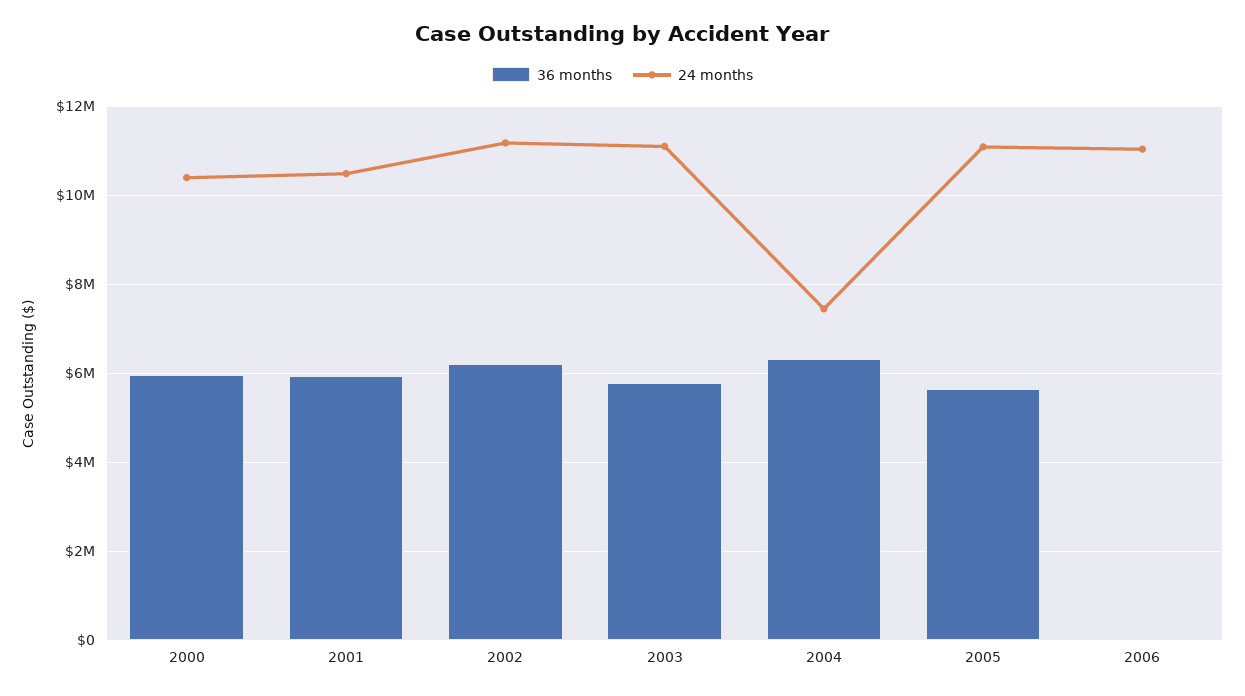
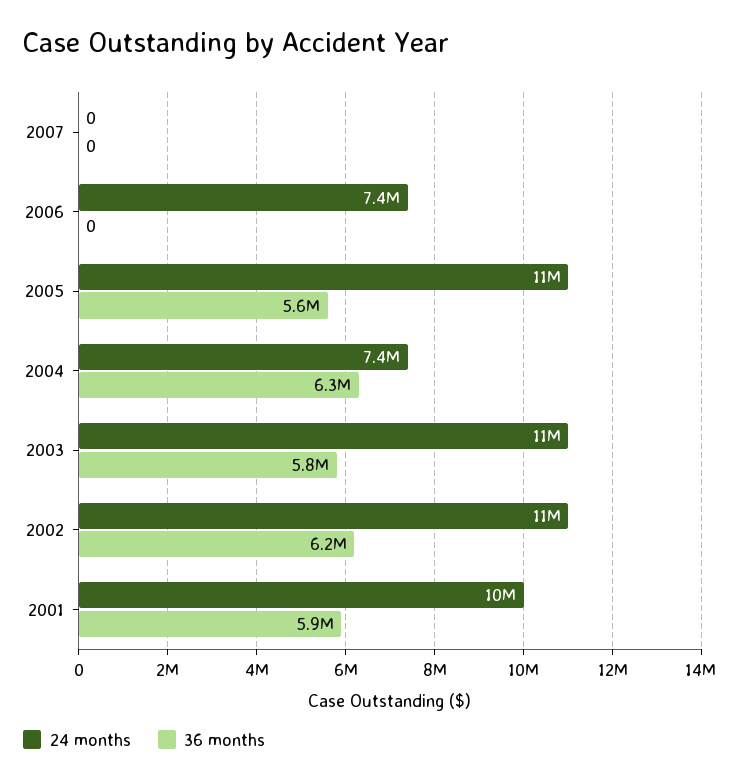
36 months, 2000: 6000000 -> none
24 months, 2000: 10400000 -> none
24 months, 2006: 11000000 -> 7400000
24 months, 2007: none -> 0
36 months, 2007: none -> 0

